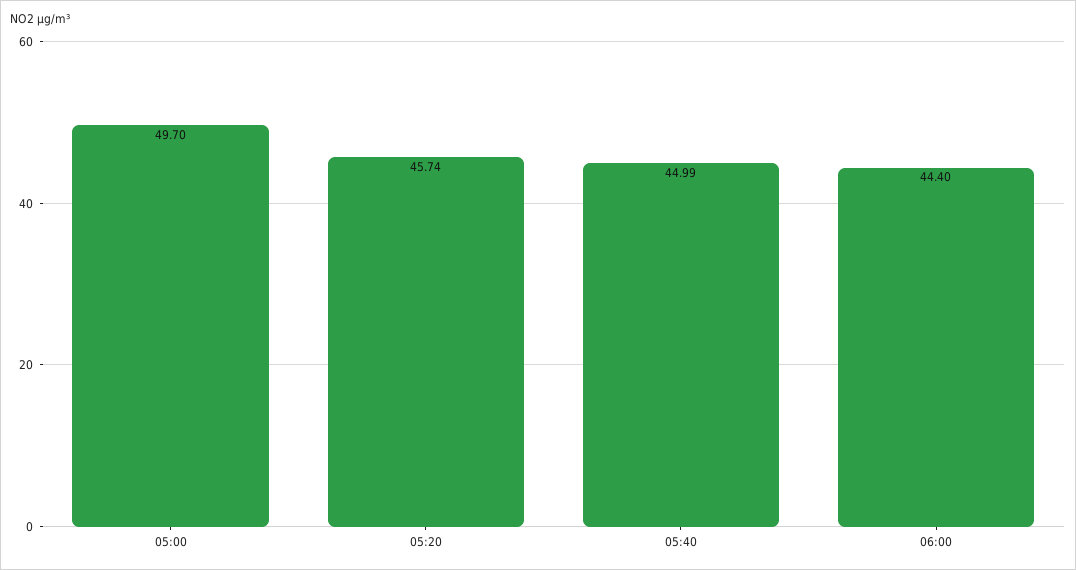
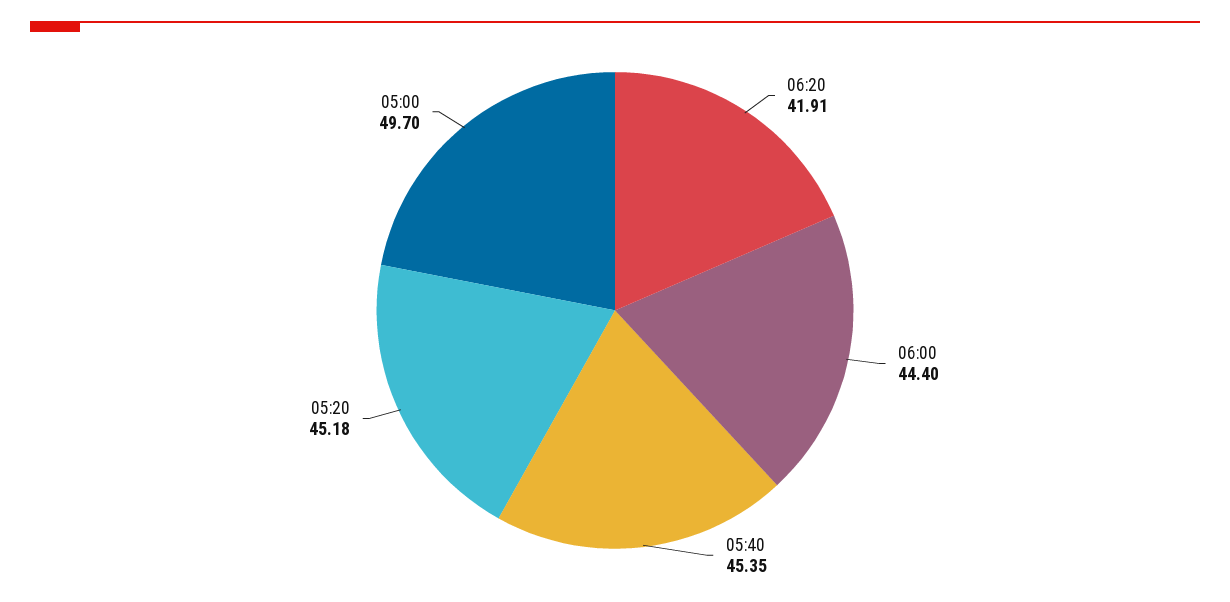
05:20: 45.74 -> 45.18
05:40: 44.99 -> 45.35
06:20: none -> 41.91

